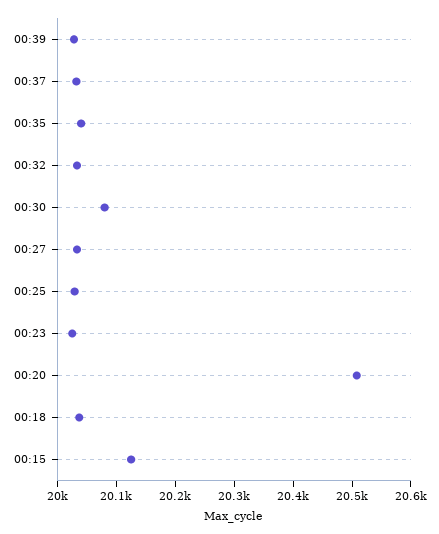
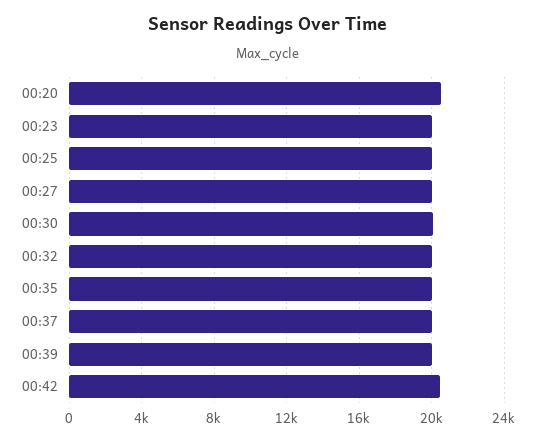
00:18: 20040 -> none
00:15: 20120 -> none
00:42: none -> 20500

